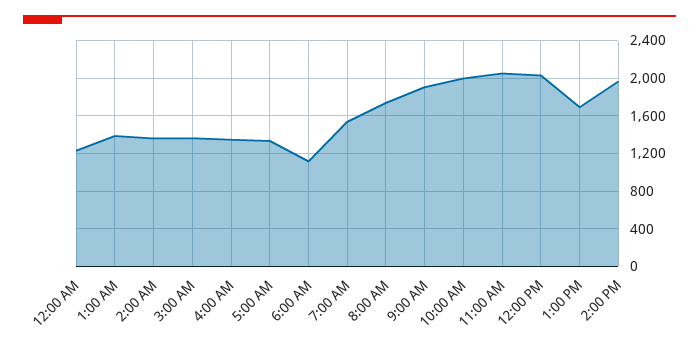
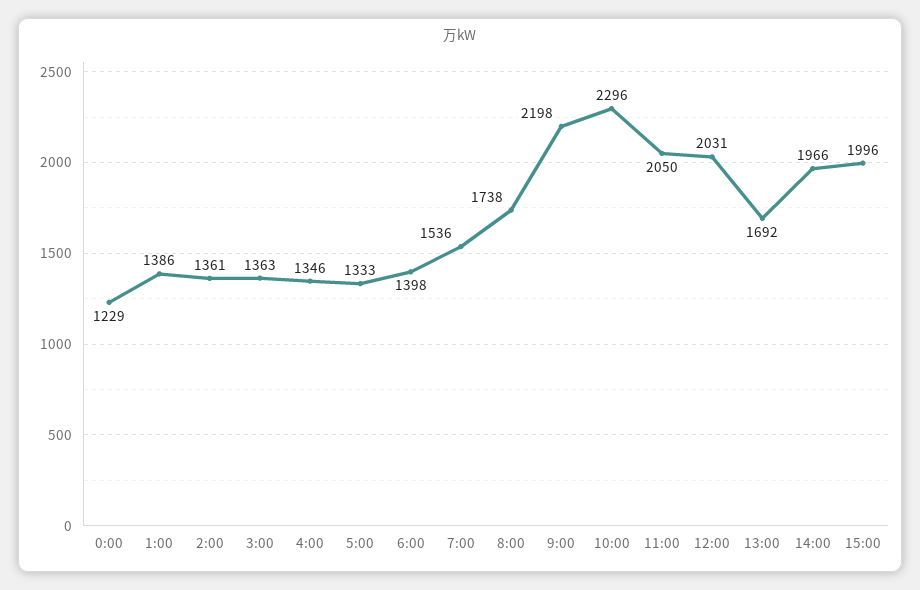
6:00 AM: 1100 -> 1398
9:00 AM: 1900 -> 2198
10:00 AM: 2000 -> 2296
15:00: none -> 1996

